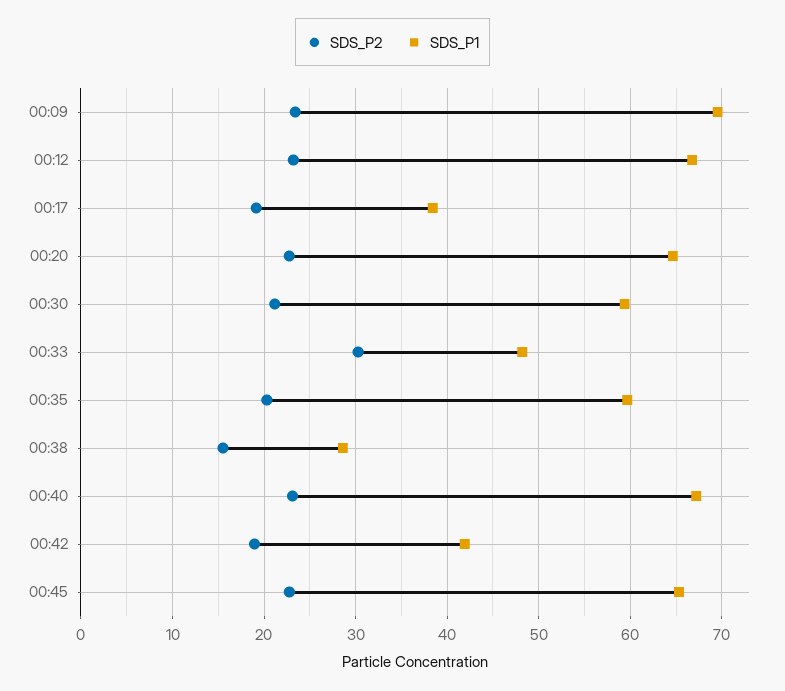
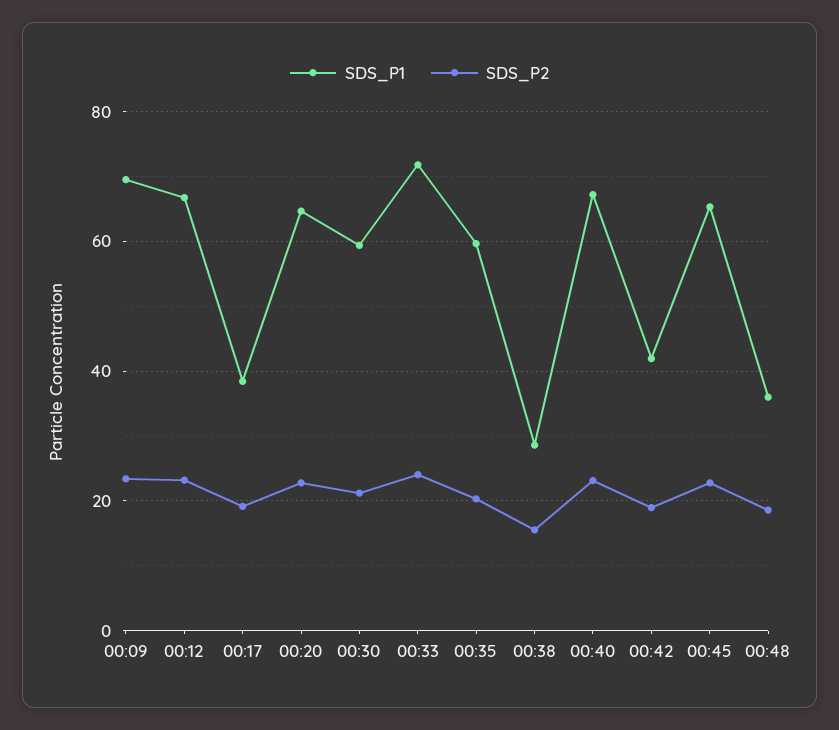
SDS_P2, 00:33: 30 -> 24
SDS_P1, 00:33: 48 -> 72
SDS_P1, 00:48: none -> 36
SDS_P2, 00:48: none -> 18

